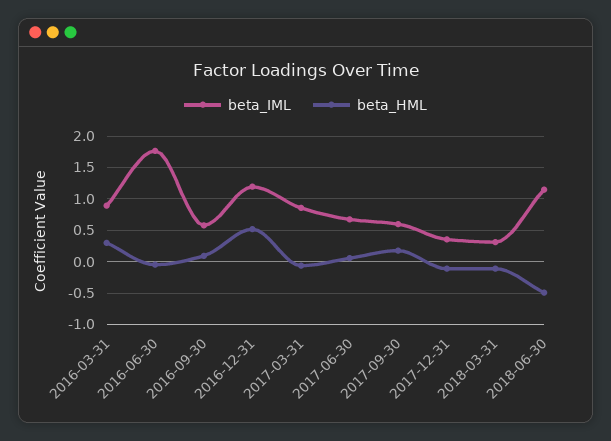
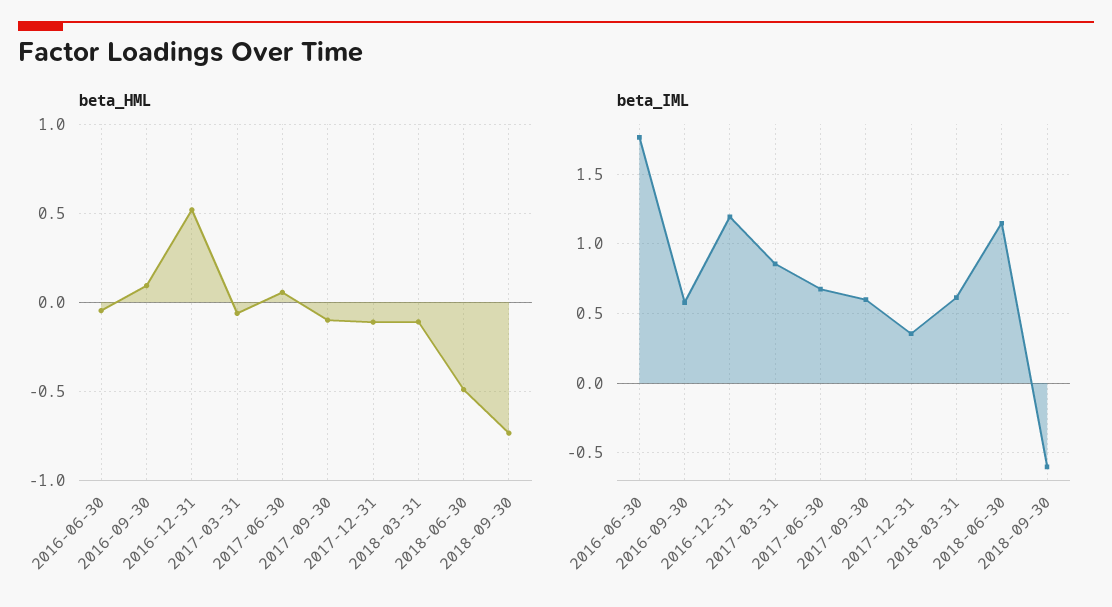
beta_IML, 2016-03-31: 0.9 -> none
beta_HML, 2016-03-31: 0.3 -> none
beta_HML, 2017-09-30: 0.2 -> -0.1
beta_IML, 2018-03-31: 0.3 -> 0.6
beta_HML, 2018-09-30: none -> -0.75
beta_IML, 2018-09-30: none -> -0.6

